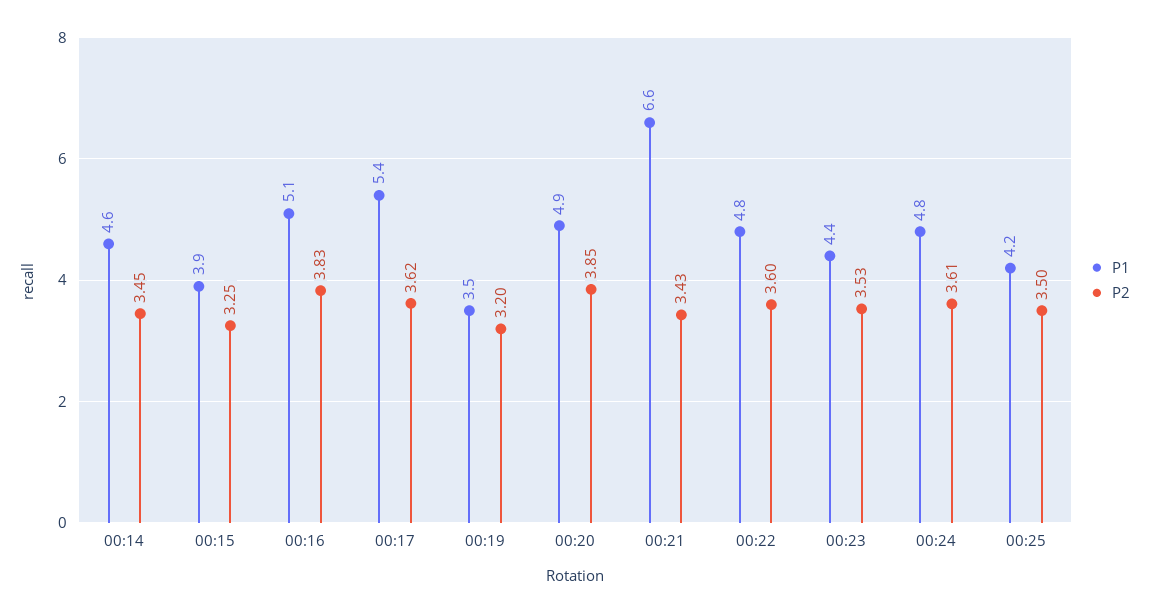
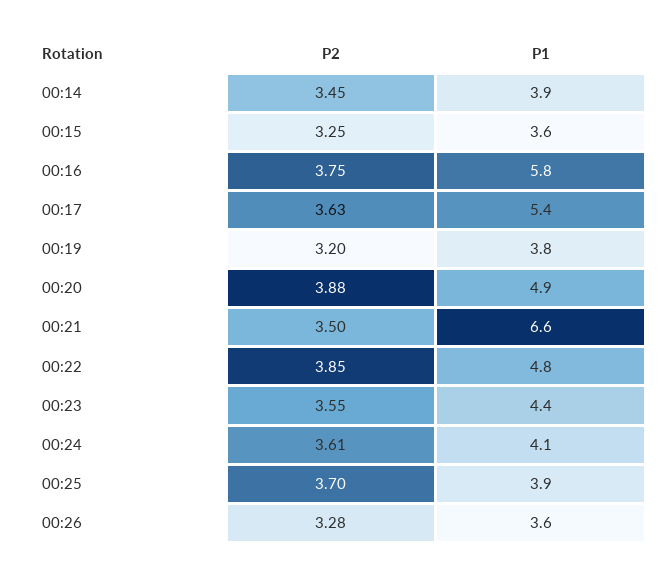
P1, 00:14: 4.6 -> 3.9
P1, 00:15: 3.9 -> 3.6
P1, 00:16: 5.1 -> 5.8
P2, 00:16: 3.83 -> 3.75
P2, 00:17: 3.62 -> 3.63
P1, 00:19: 3.5 -> 3.8
P2, 00:20: 3.85 -> 3.88
P2, 00:21: 3.43 -> 3.5
P2, 00:22: 3.6 -> 3.85
P2, 00:23: 3.53 -> 3.55
P1, 00:24: 4.8 -> 4.1
P1, 00:25: 4.2 -> 3.9
P2, 00:25: 3.5 -> 3.7
P2, 00:26: none -> 3.28
P1, 00:26: none -> 3.6

